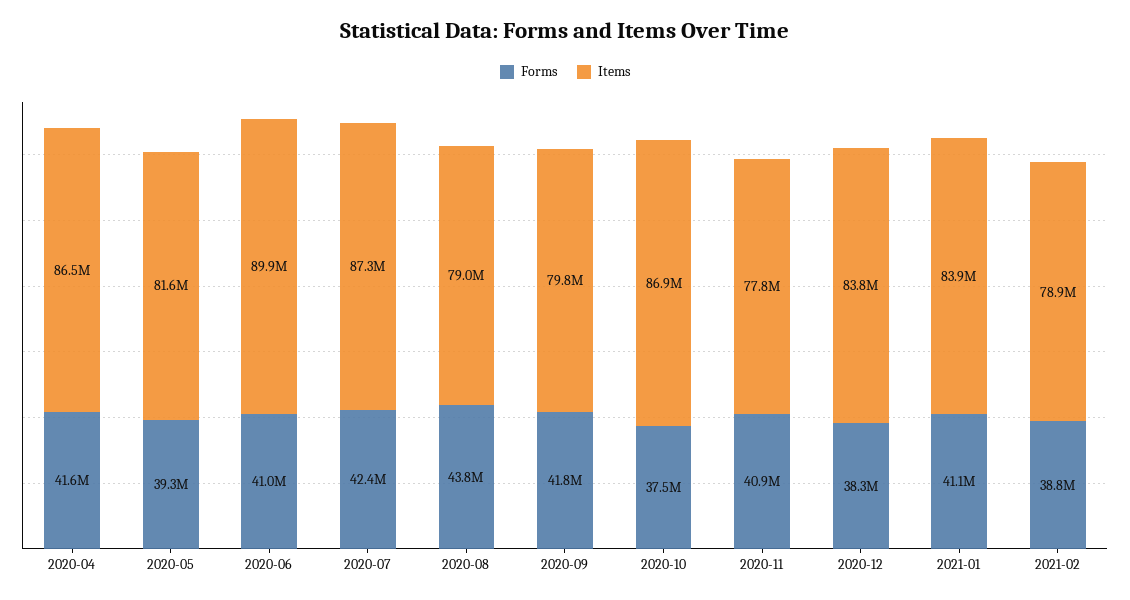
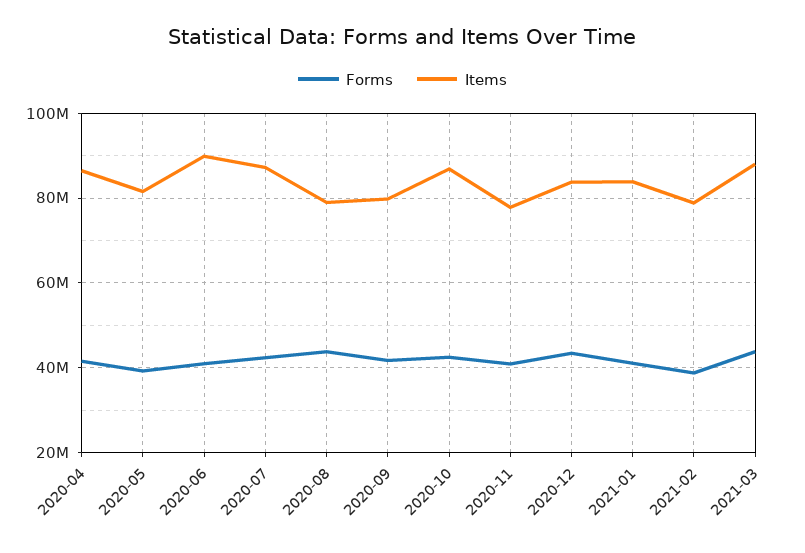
Forms, 2020-10: 37500000 -> 42000000
Forms, 2020-12: 38300000 -> 44000000
Forms, 2021-03: none -> 44000000
Items, 2021-03: none -> 88000000

